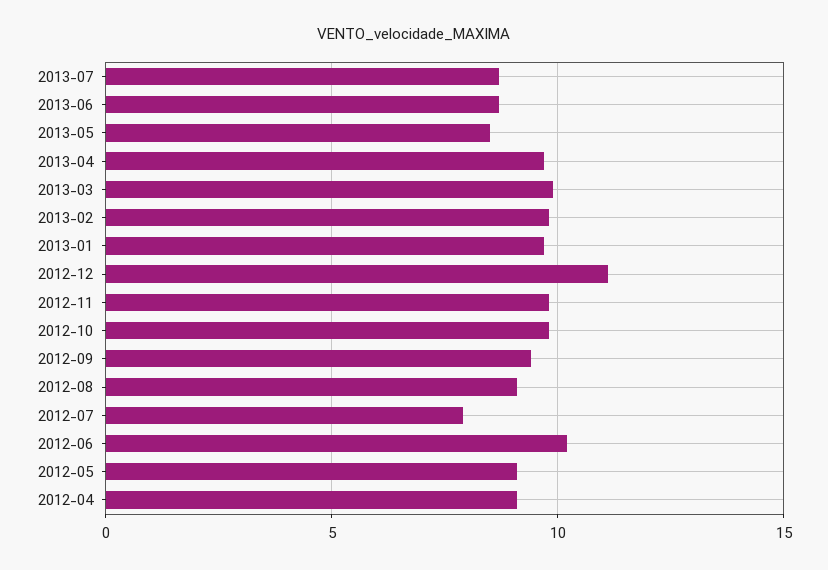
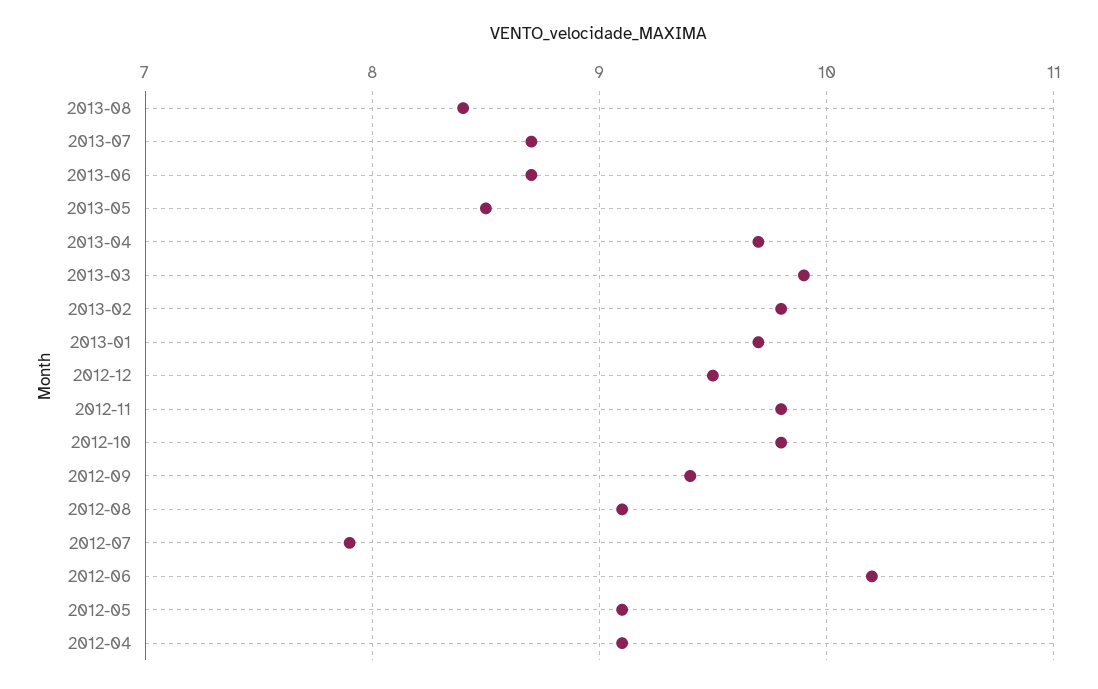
2012-12: 11 -> 9.5
2013-08: none -> 8.4

